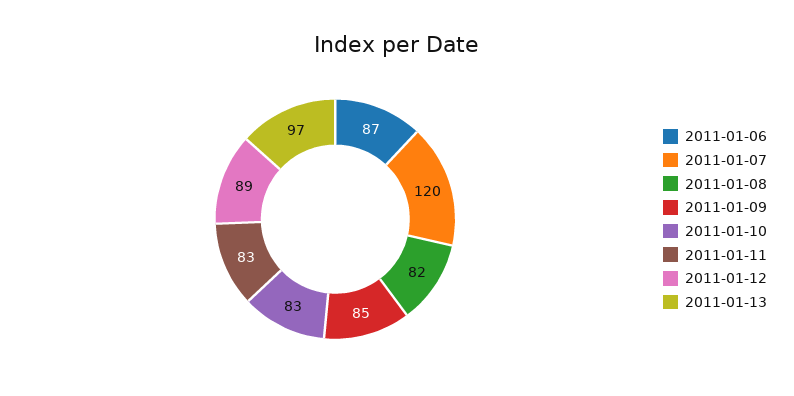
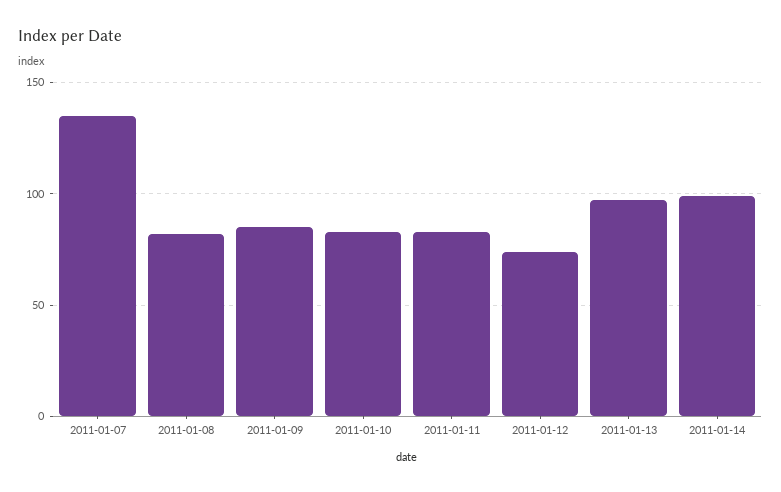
2011-01-06: 87 -> none
2011-01-07: 120 -> 135
2011-01-12: 89 -> 75
2011-01-14: none -> 100

